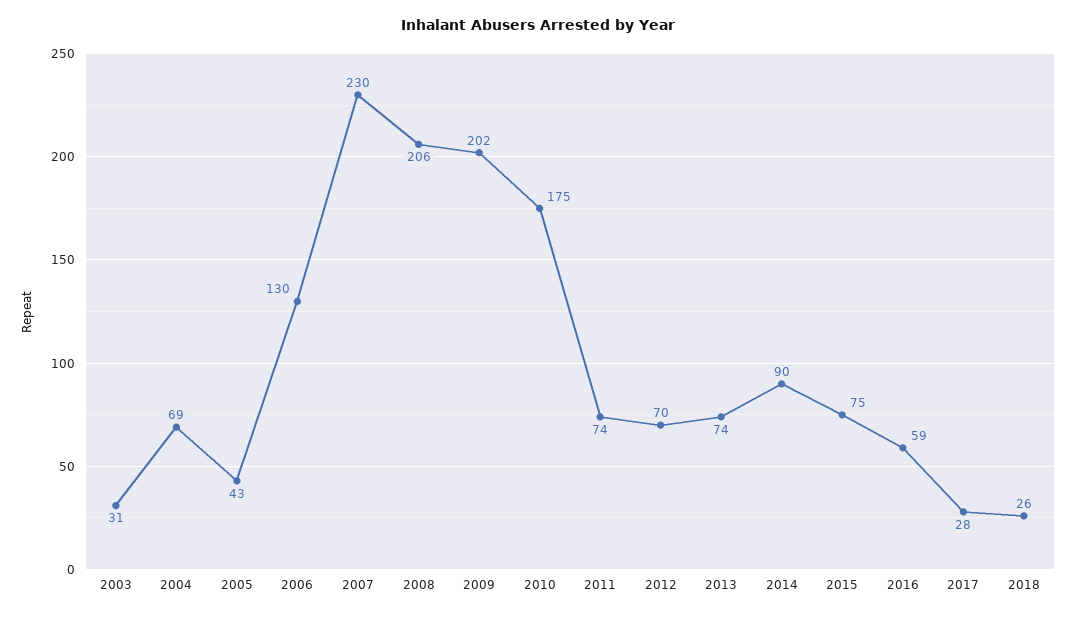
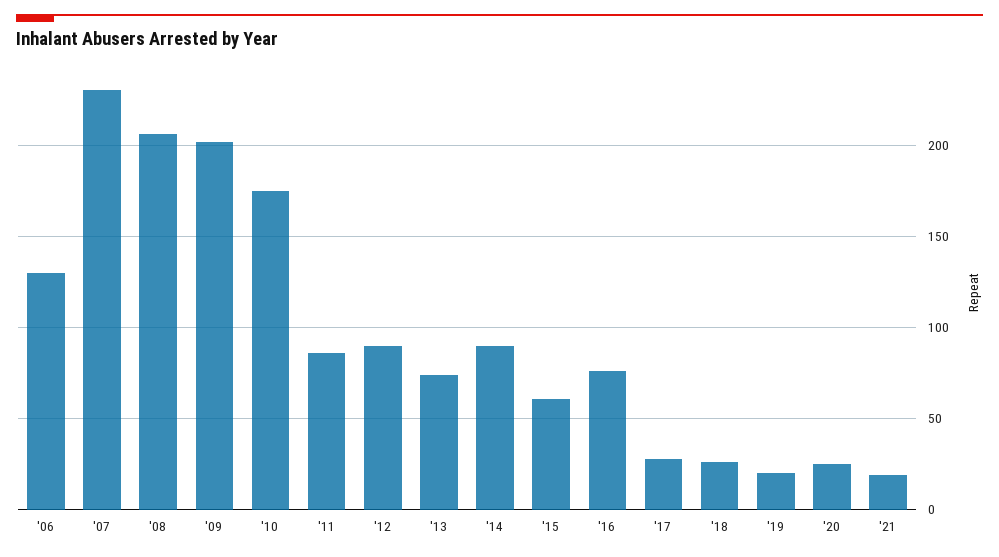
2003: 31 -> none
2004: 69 -> none
2005: 43 -> none
2011: 74 -> 85
2012: 70 -> 90
2015: 75 -> 60
2016: 59 -> 75
'19: none -> 20
'20: none -> 25
'21: none -> 20

